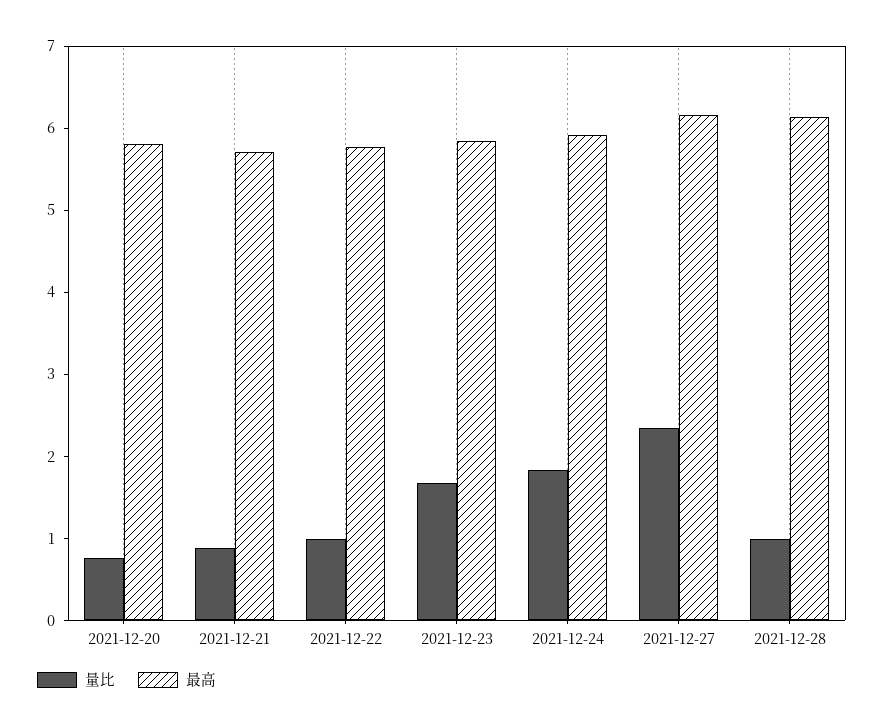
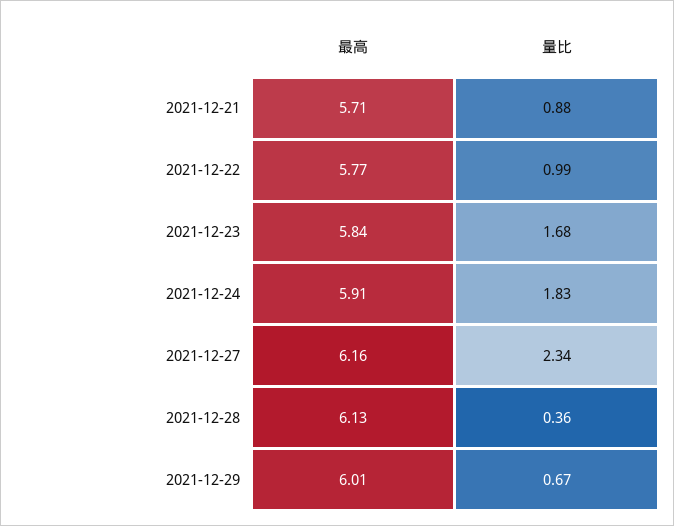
量比, 2021-12-20: 0.8 -> none
最高, 2021-12-20: 5.8 -> none
量比, 2021-12-28: 1 -> 0.36
最高, 2021-12-29: none -> 6.01
量比, 2021-12-29: none -> 0.67

